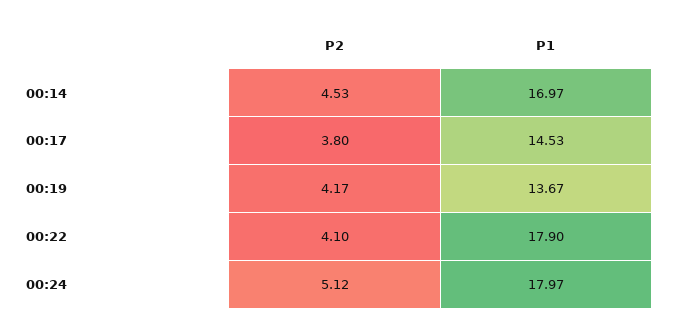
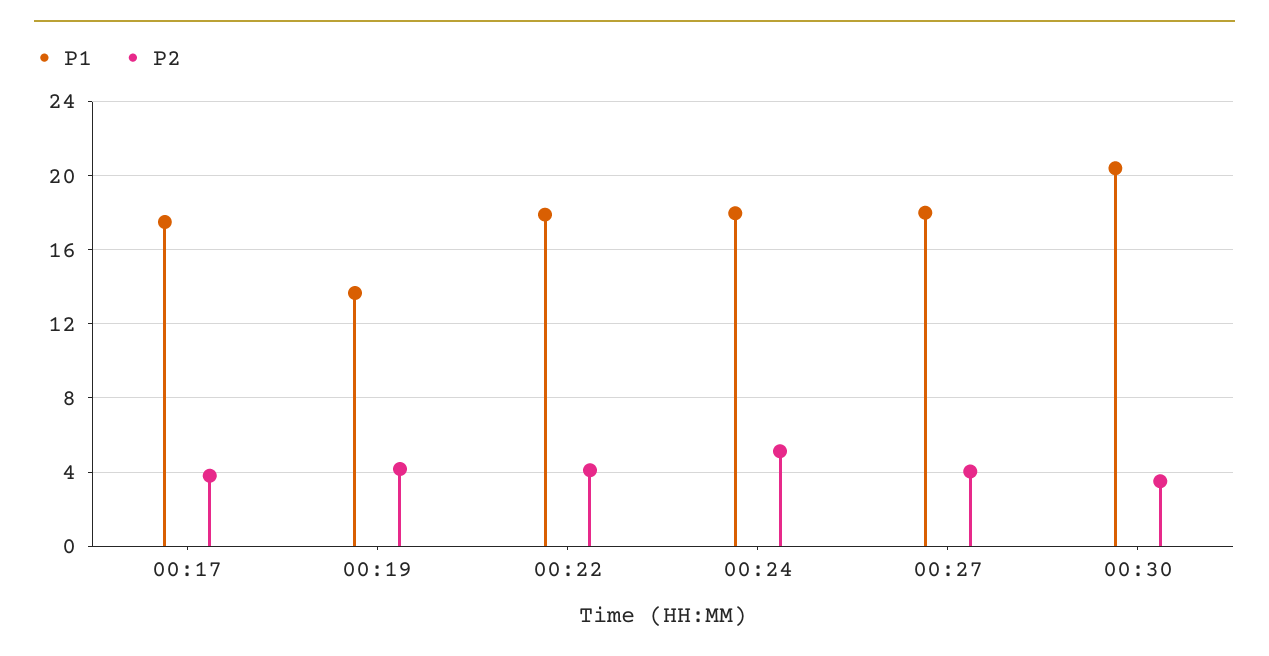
P2, 00:14: 4.53 -> none
P1, 00:14: 16.97 -> none
P1, 00:17: 14.53 -> 17.5
P1, 00:27: none -> 18
P2, 00:27: none -> 4
P1, 00:30: none -> 20.5
P2, 00:30: none -> 3.5

